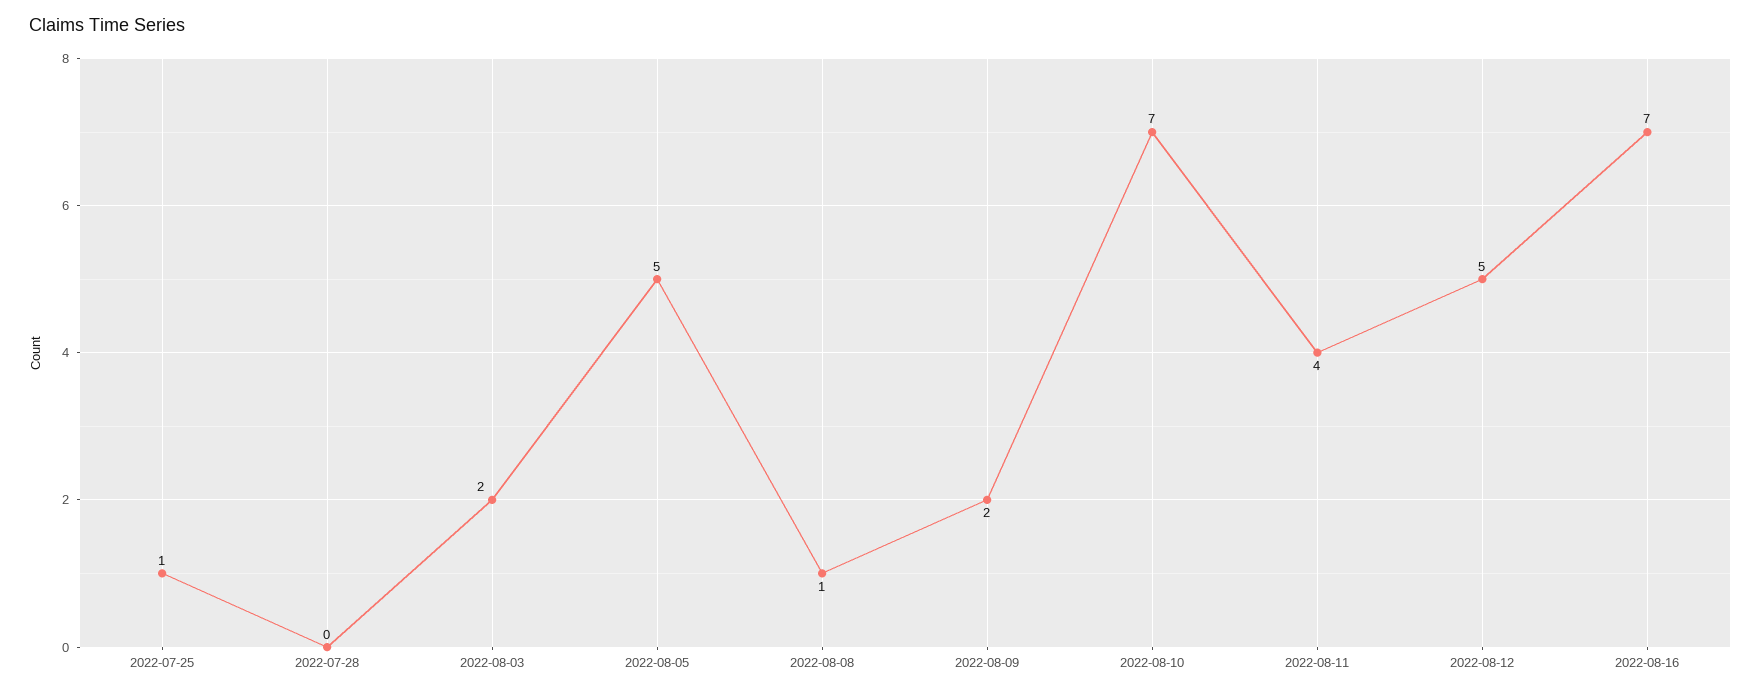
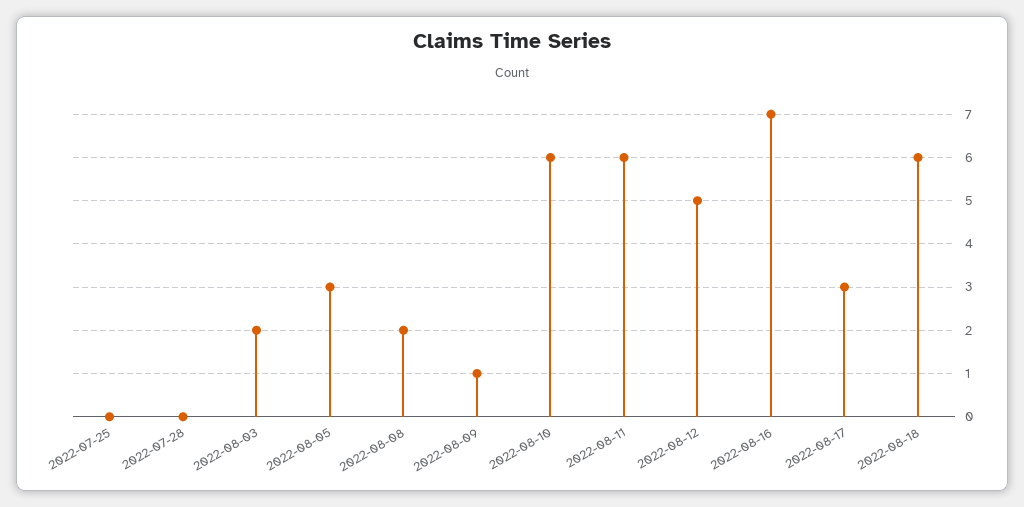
2022-07-25: 1 -> 0
2022-08-05: 5 -> 3
2022-08-08: 1 -> 2
2022-08-09: 2 -> 1
2022-08-10: 7 -> 6
2022-08-11: 4 -> 6
2022-08-17: none -> 3
2022-08-18: none -> 6

